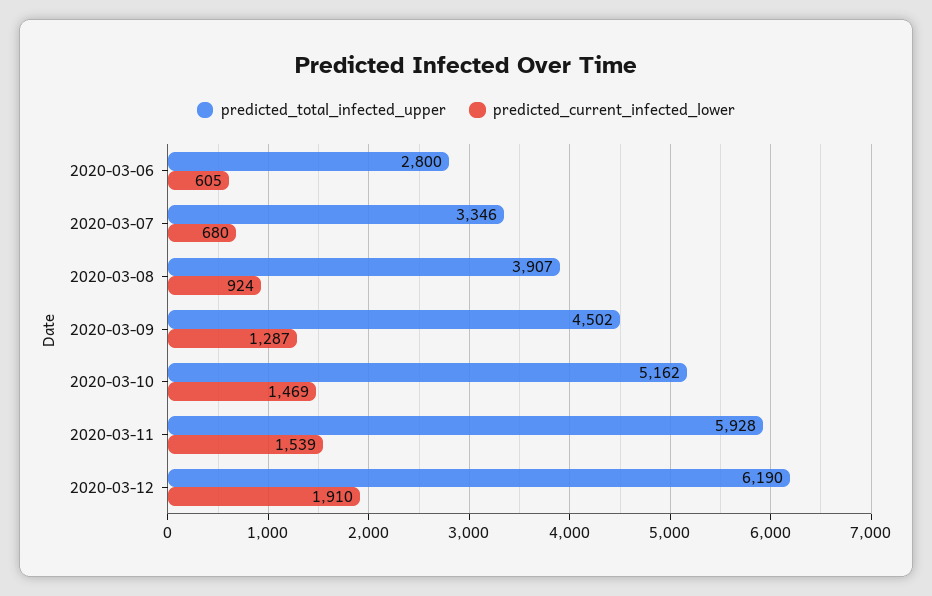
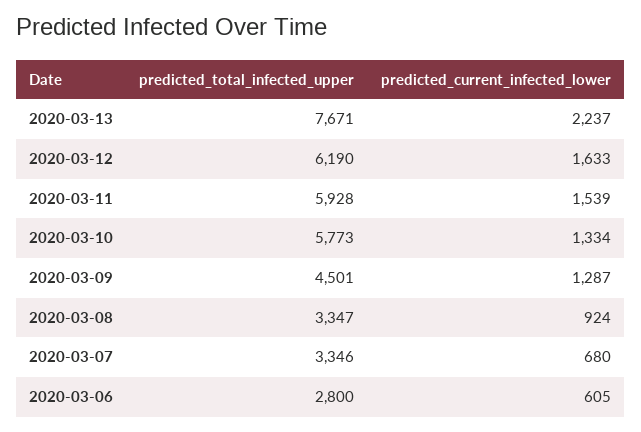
predicted_total_infected_upper, 2020-03-08: 3907 -> 3347
predicted_total_infected_upper, 2020-03-09: 4502 -> 4501
predicted_total_infected_upper, 2020-03-10: 5162 -> 5773
predicted_current_infected_lower, 2020-03-10: 1469 -> 1334
predicted_current_infected_lower, 2020-03-12: 1910 -> 1633
predicted_total_infected_upper, 2020-03-13: none -> 7671
predicted_current_infected_lower, 2020-03-13: none -> 2237

